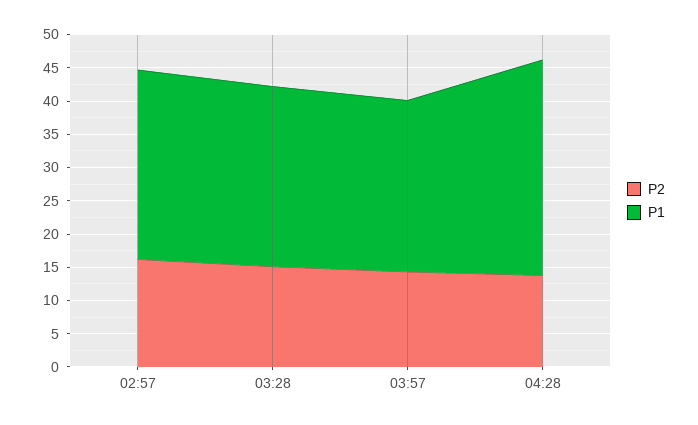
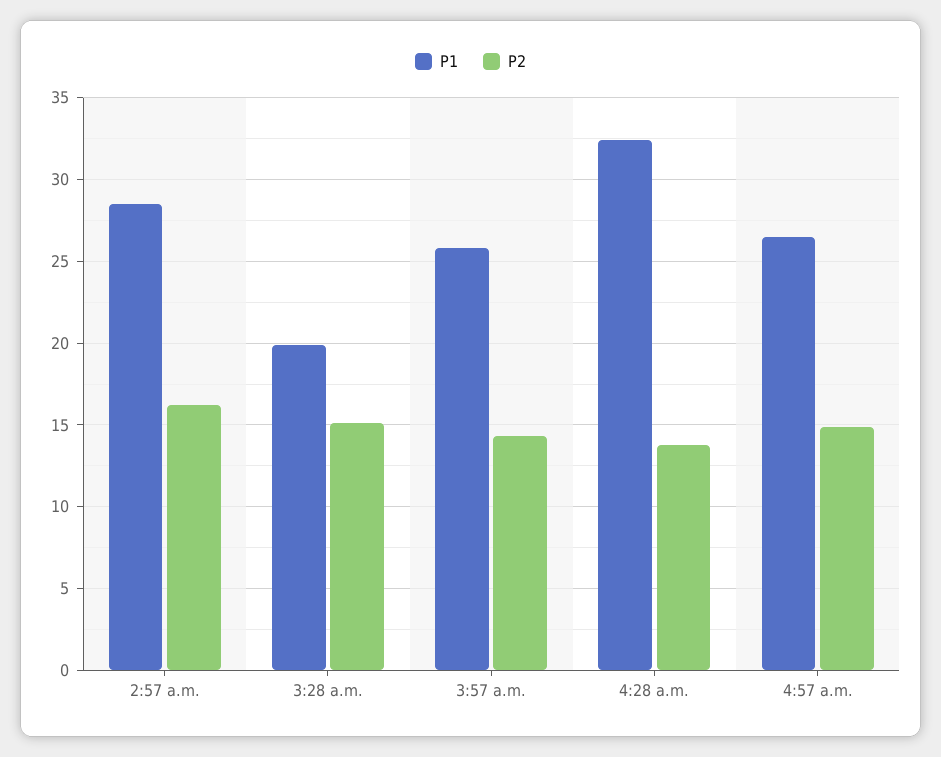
P1, 03:28: 27.5 -> 20
P1, 4:57 a.m.: none -> 26.5
P2, 4:57 a.m.: none -> 15

